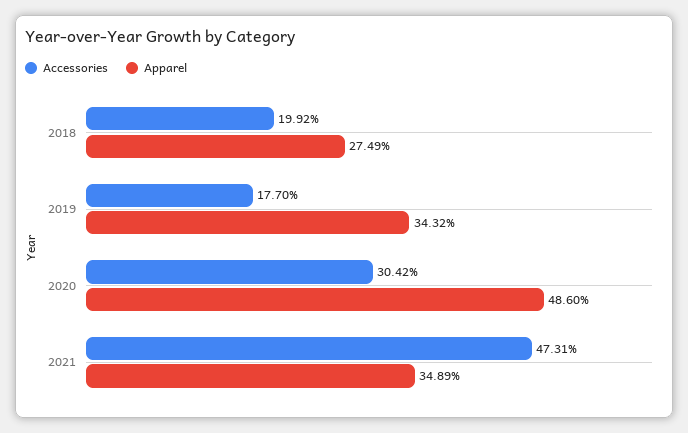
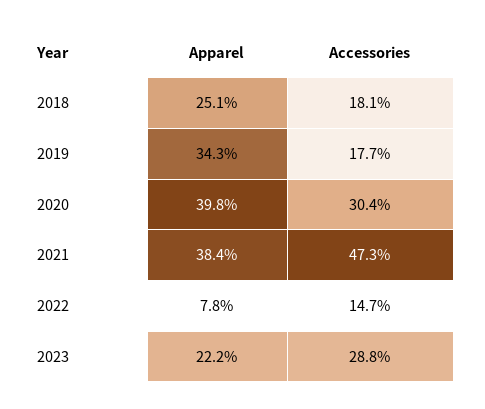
Accessories, 2018: 19.92 -> 18.1
Apparel, 2018: 27.49 -> 25.1
Apparel, 2020: 48.6 -> 39.8
Apparel, 2021: 34.89 -> 38.4
Apparel, 2022: none -> 7.8
Accessories, 2022: none -> 14.7
Apparel, 2023: none -> 22.2
Accessories, 2023: none -> 28.8

